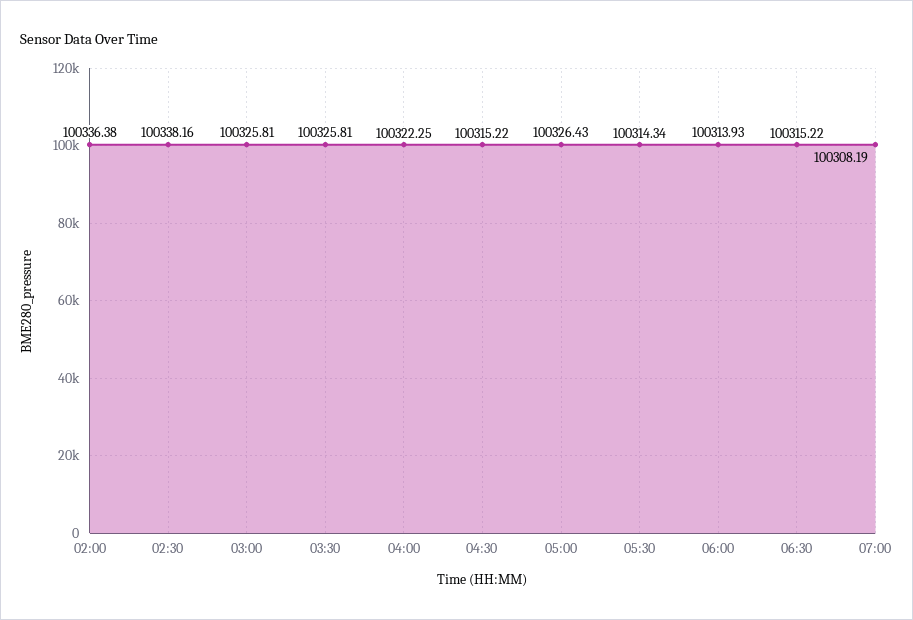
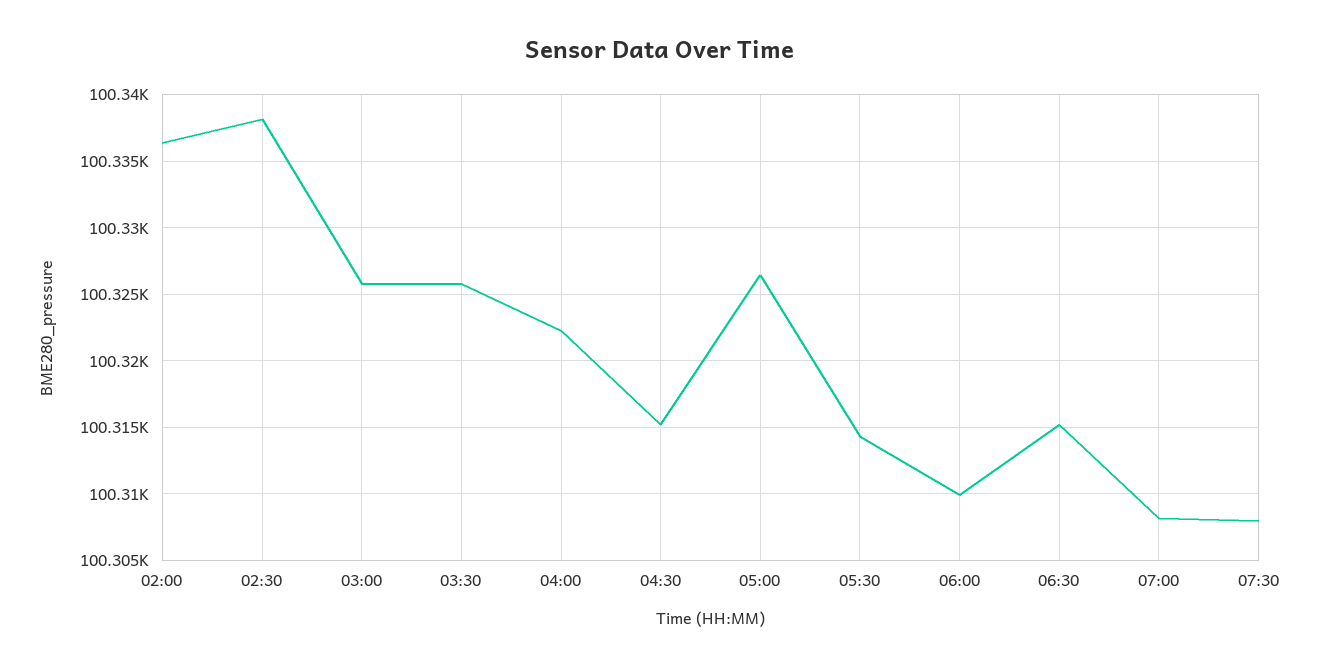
06:00: 100313.93 -> 100310
07:30: none -> 100308

